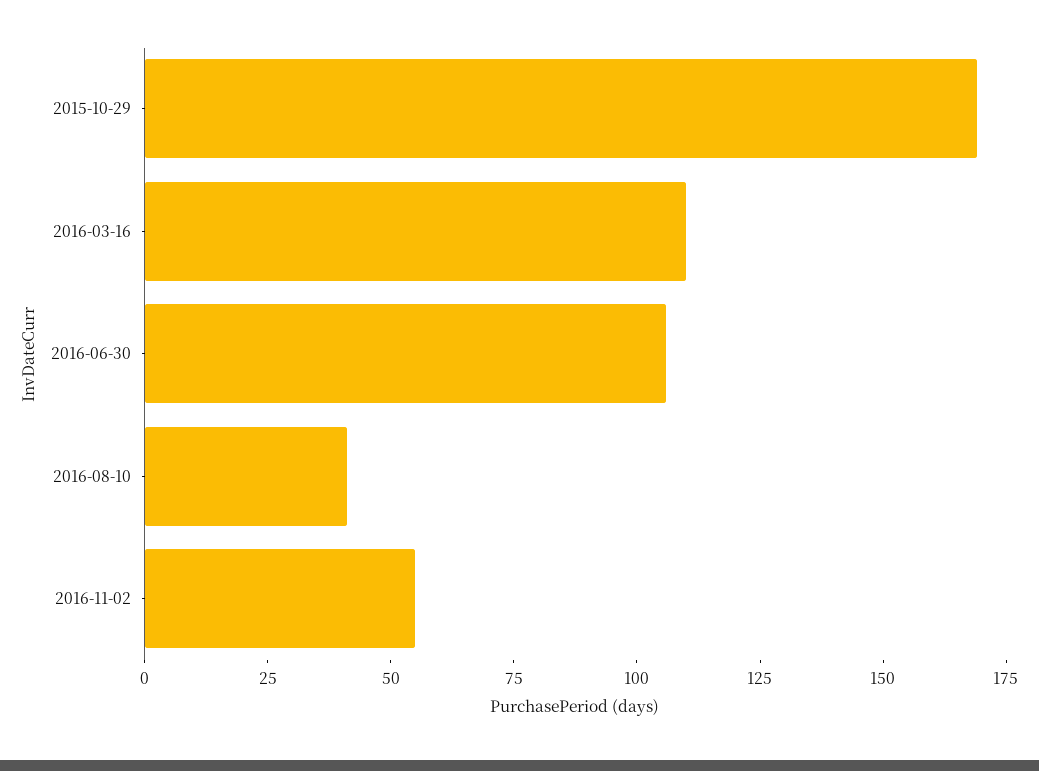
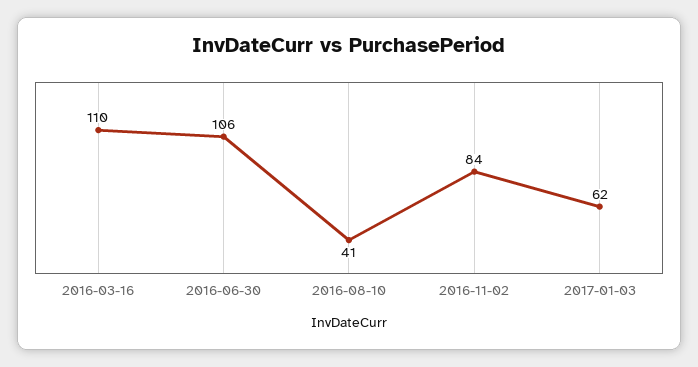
2015-10-29: 170 -> none
2016-11-02: 55 -> 84
2017-01-03: none -> 62

